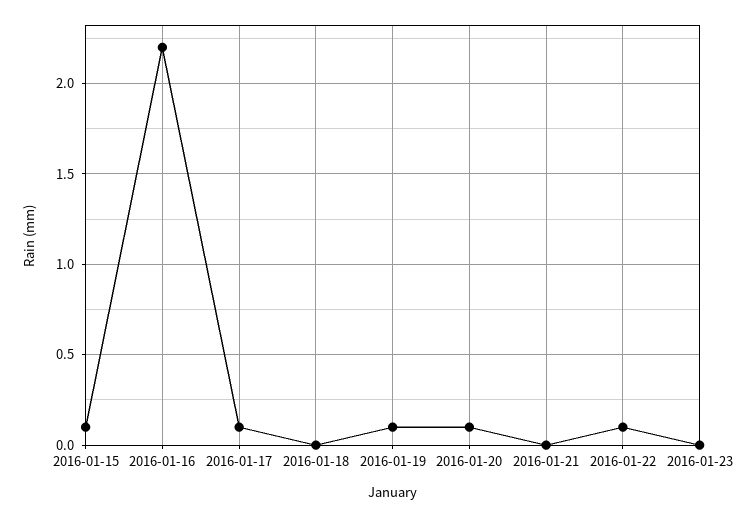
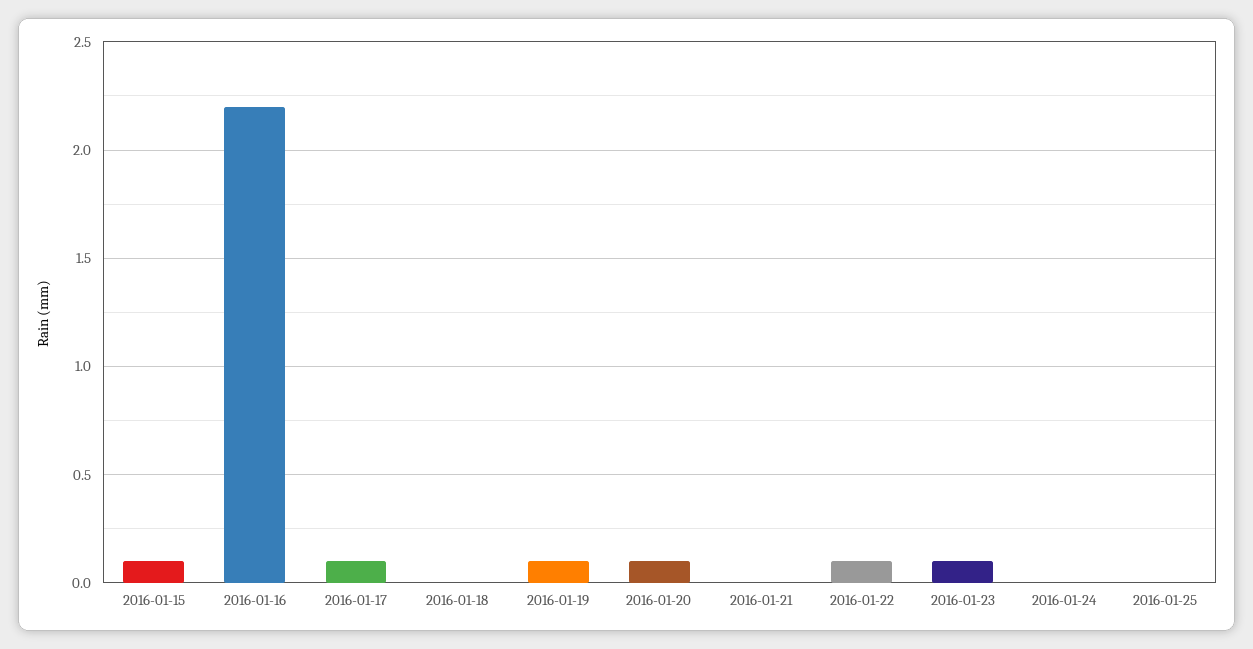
2016-01-23: 0 -> 0.1
2016-01-24: none -> 0
2016-01-25: none -> 0

